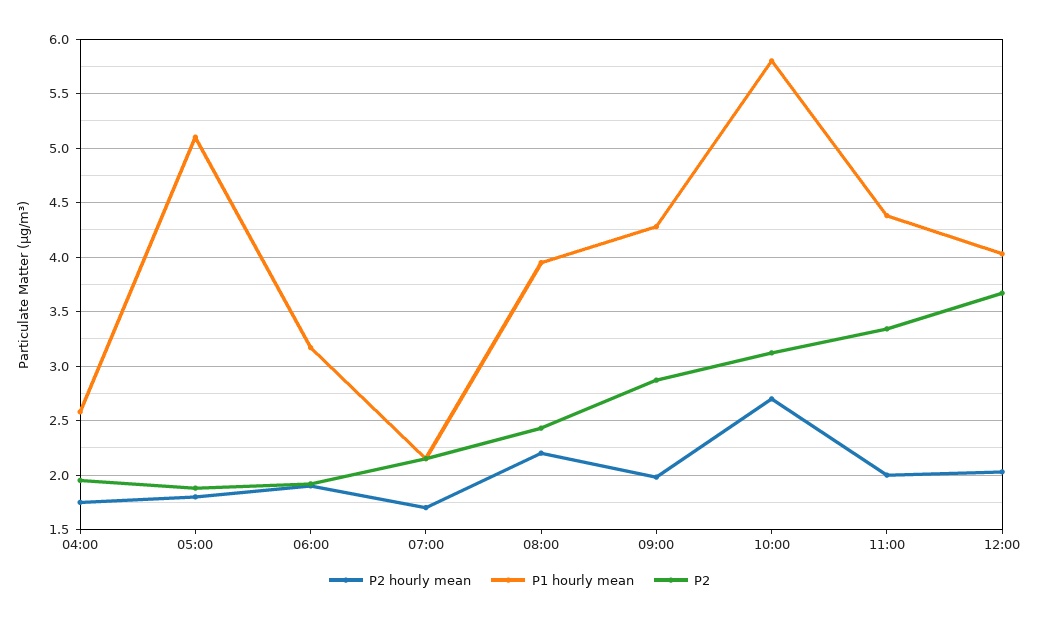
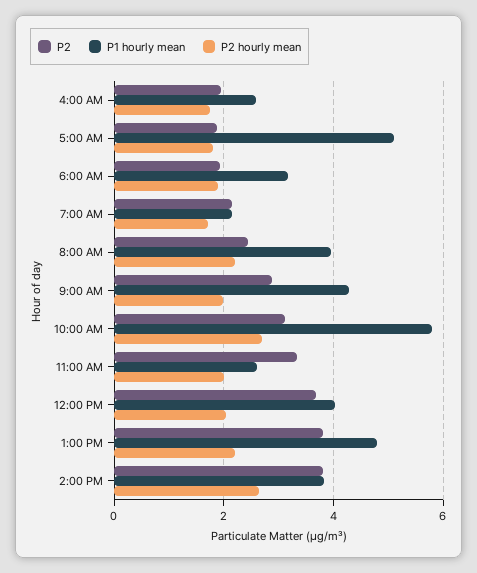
P1 hourly mean, 11:00: 4.4 -> 2.6
P2, 1:00 PM: none -> 3.8
P1 hourly mean, 1:00 PM: none -> 4.8
P2 hourly mean, 1:00 PM: none -> 2.2
P2, 2:00 PM: none -> 3.8
P1 hourly mean, 2:00 PM: none -> 3.8
P2 hourly mean, 2:00 PM: none -> 2.6

